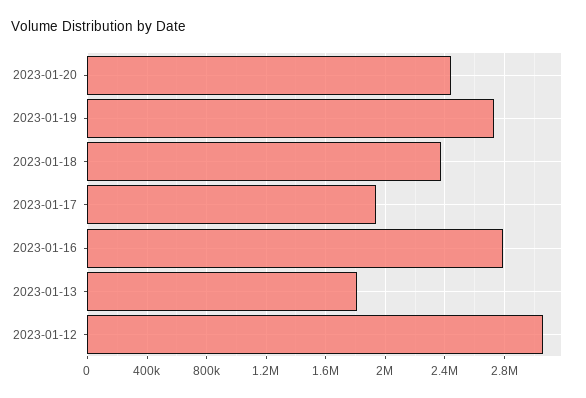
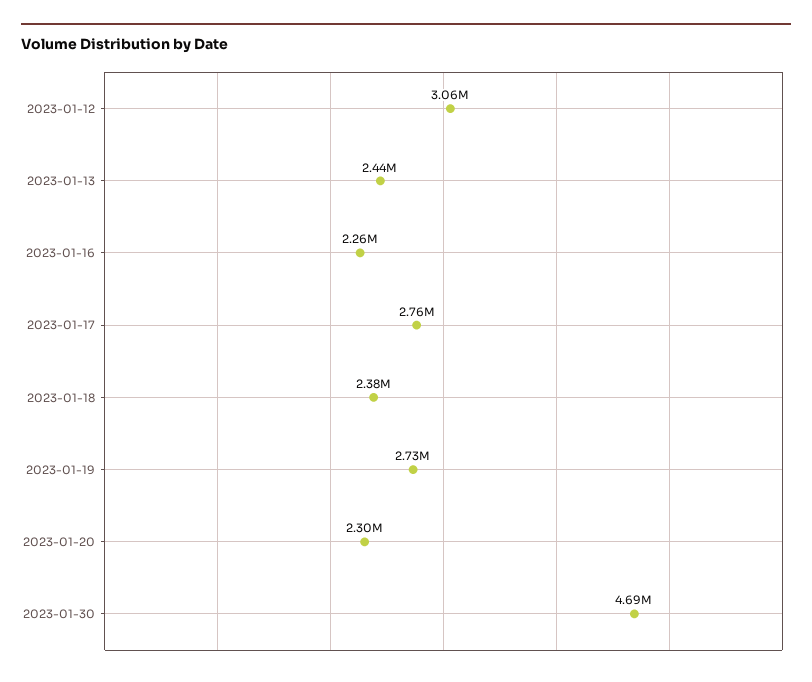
2023-01-20: 2450000 -> 2300000
2023-01-17: 1950000 -> 2760000
2023-01-16: 2800000 -> 2260000
2023-01-13: 1800000 -> 2440000
2023-01-30: none -> 4690000

